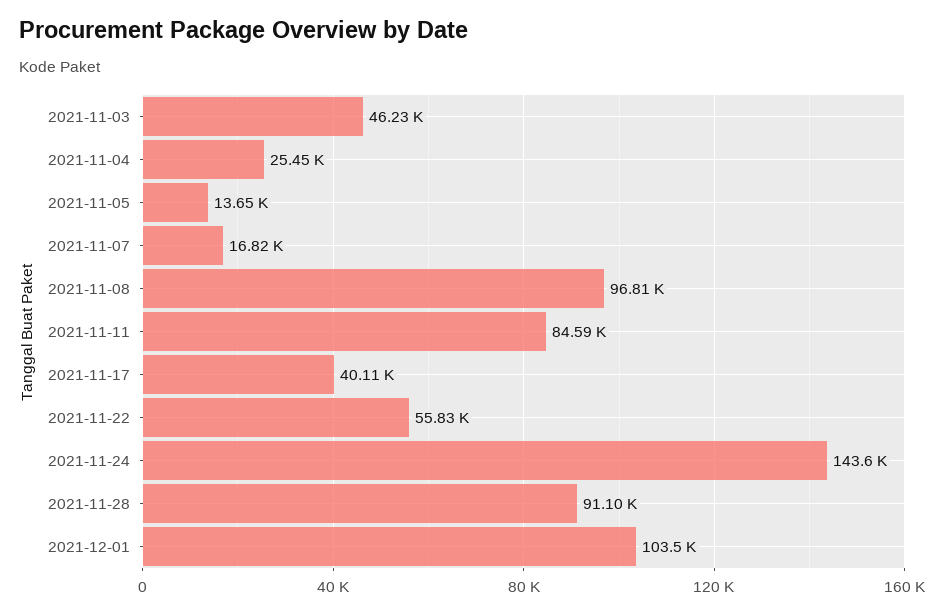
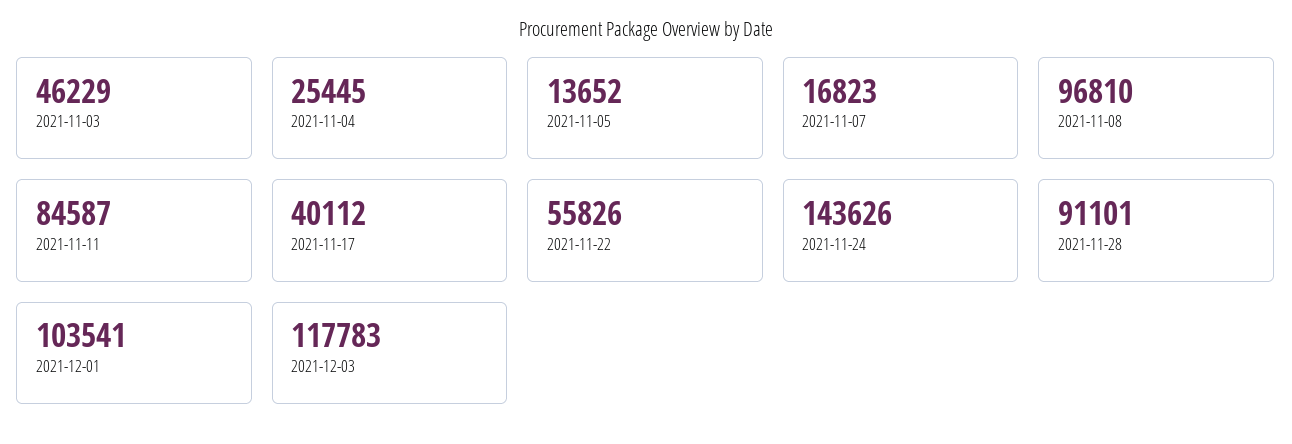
2021-12-03: none -> 117783

